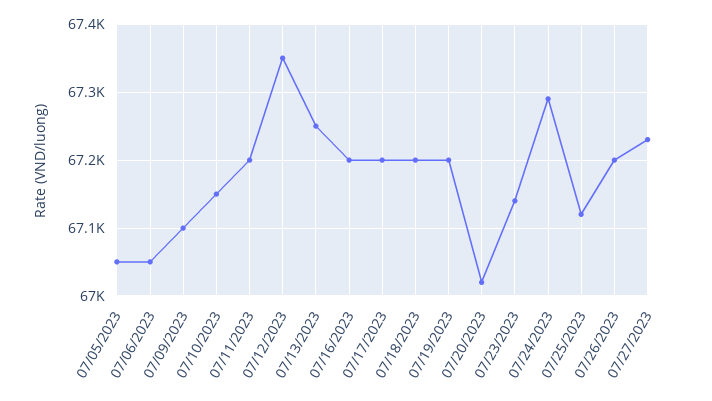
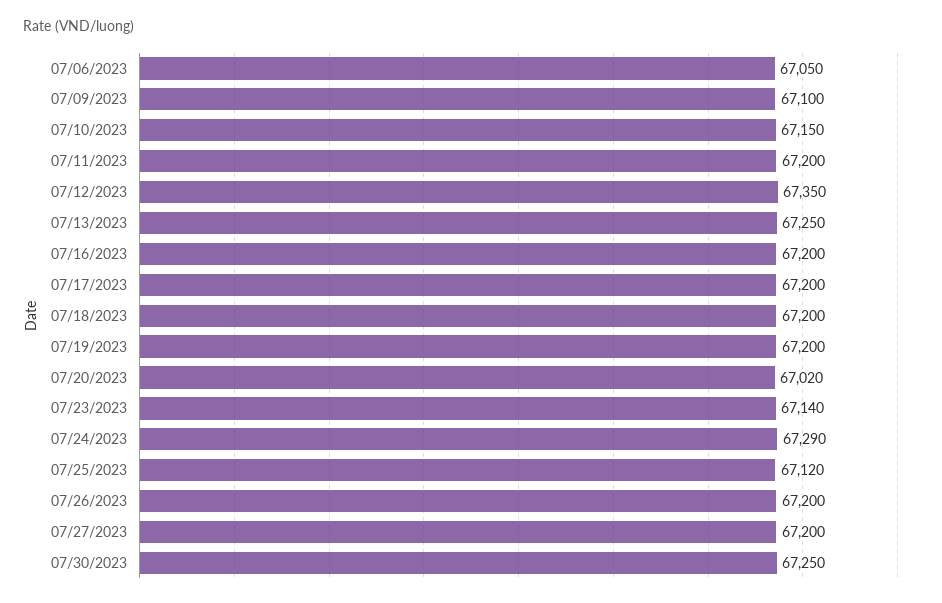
07/05/2023: 67050 -> none
07/27/2023: 67230 -> 67200
07/30/2023: none -> 67250

